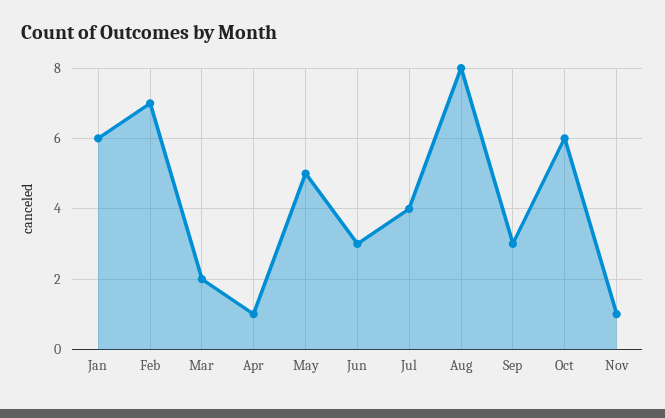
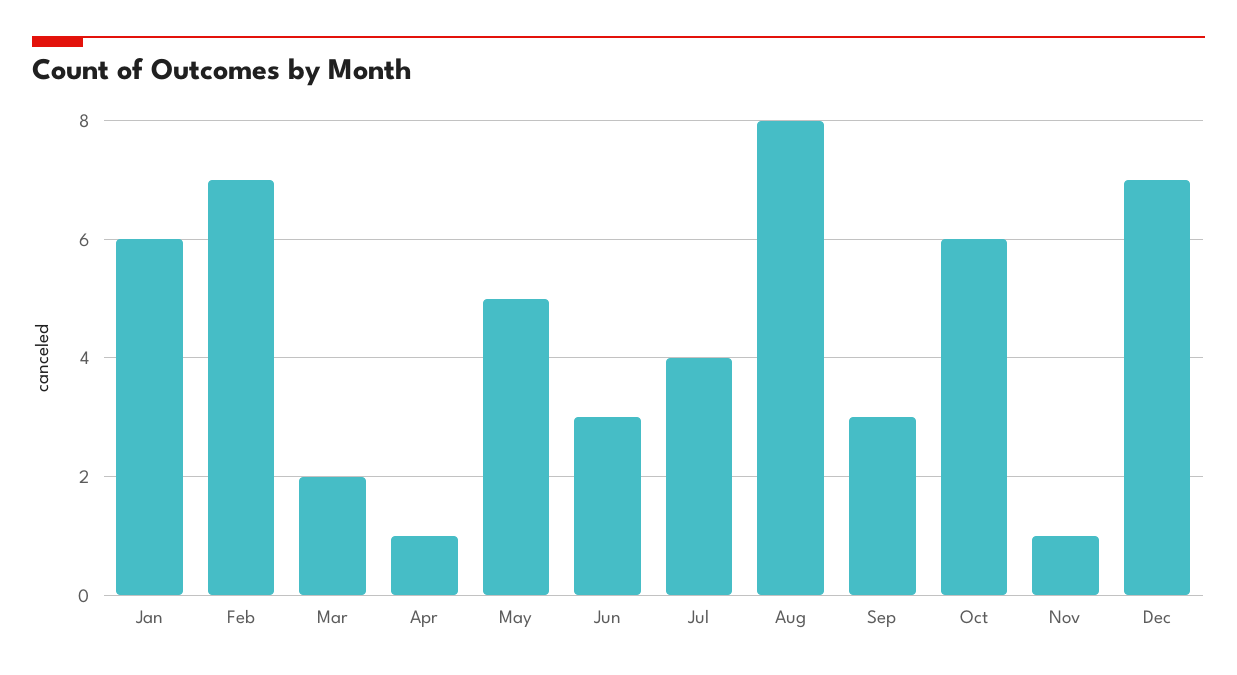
Dec: none -> 7

